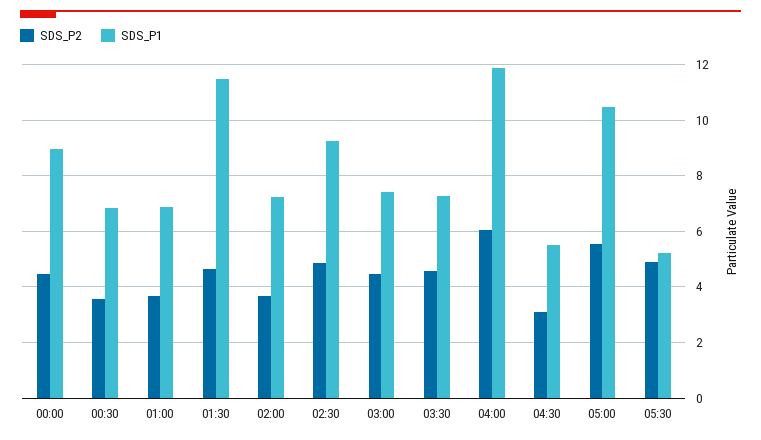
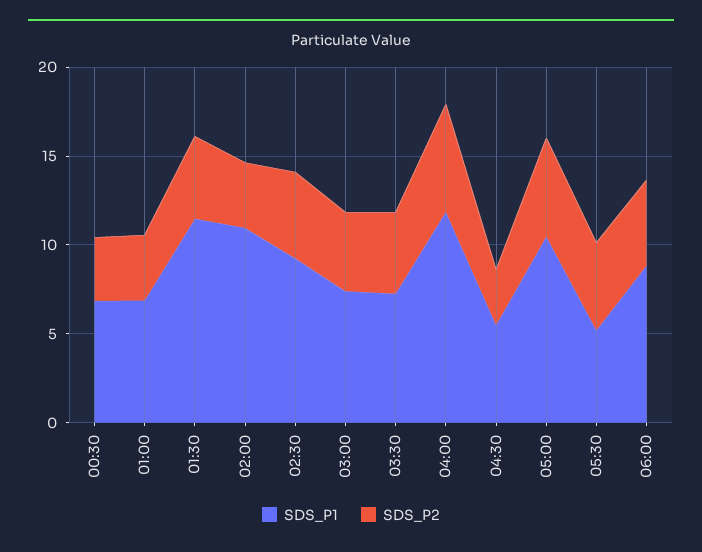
SDS_P2, 00:00: 4.5 -> none
SDS_P1, 00:00: 9 -> none
SDS_P1, 02:00: 7.25 -> 11
SDS_P1, 06:00: none -> 9
SDS_P2, 06:00: none -> 5

